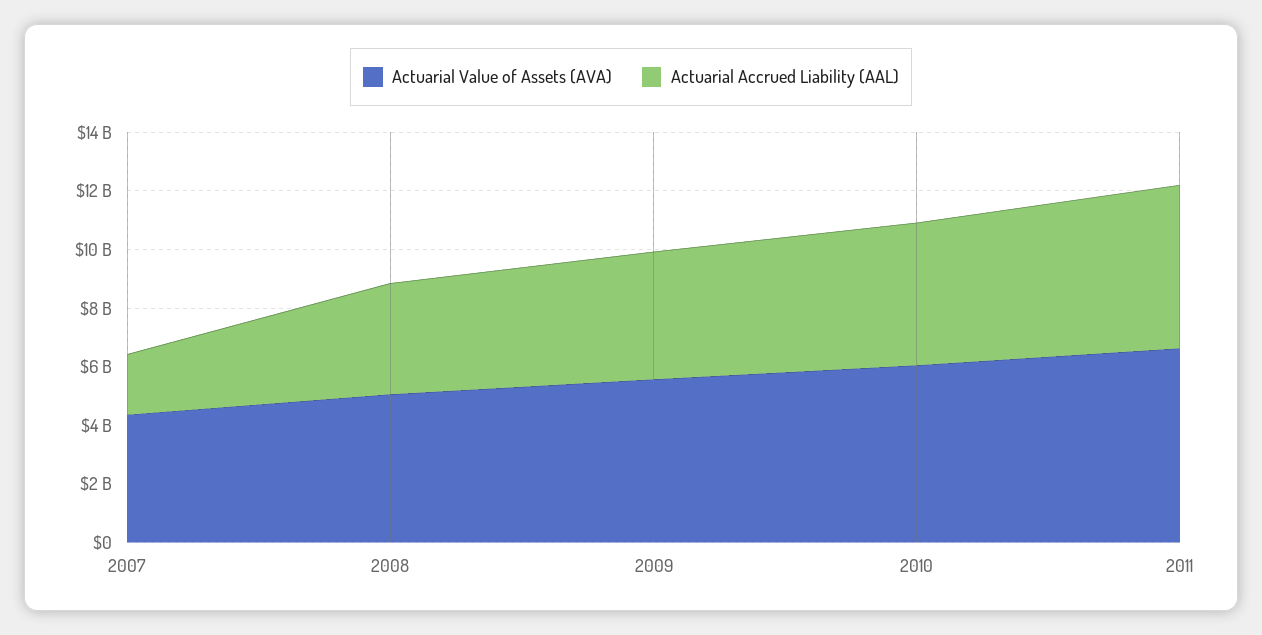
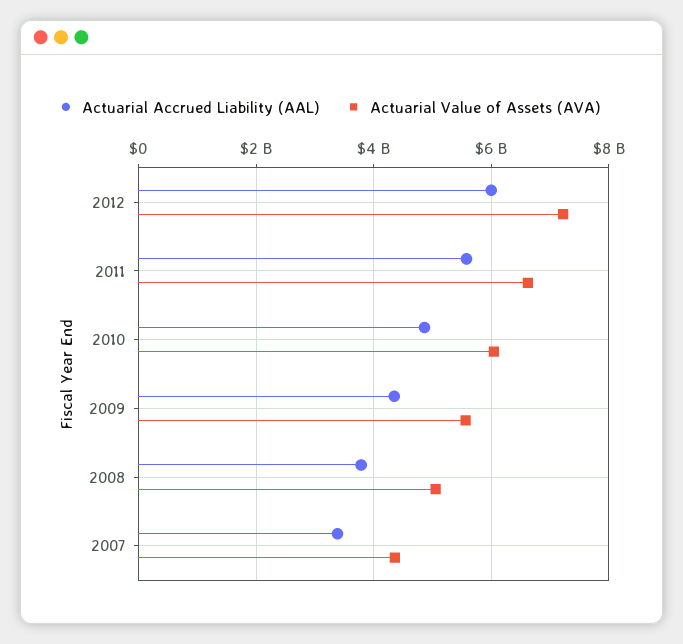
Actuarial Accrued Liability (AAL), 2007: 2000000000 -> 3400000000
Actuarial Accrued Liability (AAL), 2012: none -> 6000000000
Actuarial Value of Assets (AVA), 2012: none -> 7200000000

